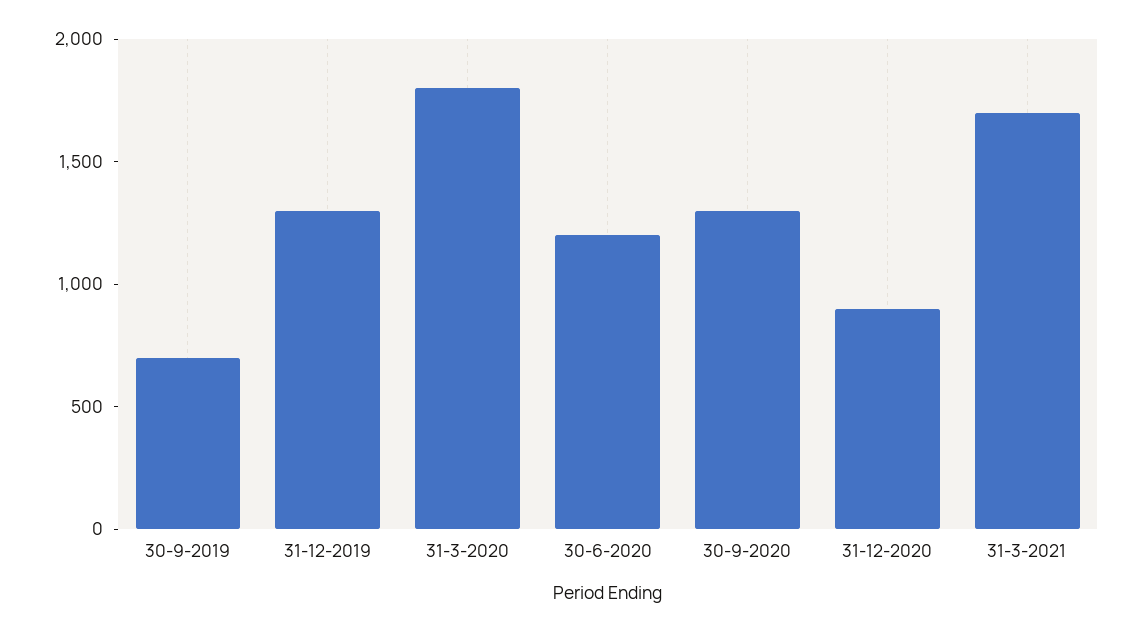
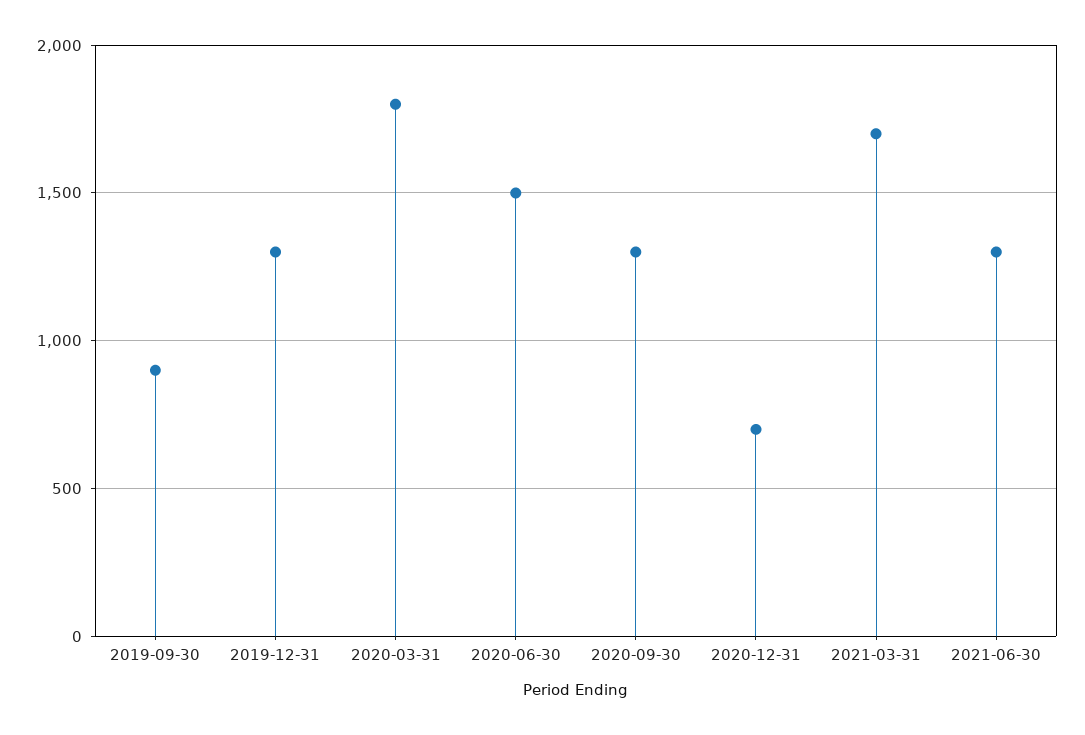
30-9-2019: 700 -> 900
30-6-2020: 1200 -> 1500
31-12-2020: 900 -> 700
2021-06-30: none -> 1300

